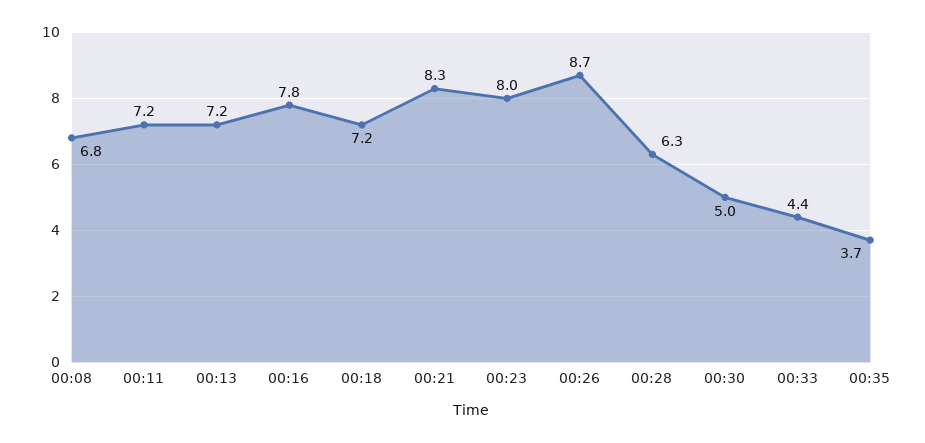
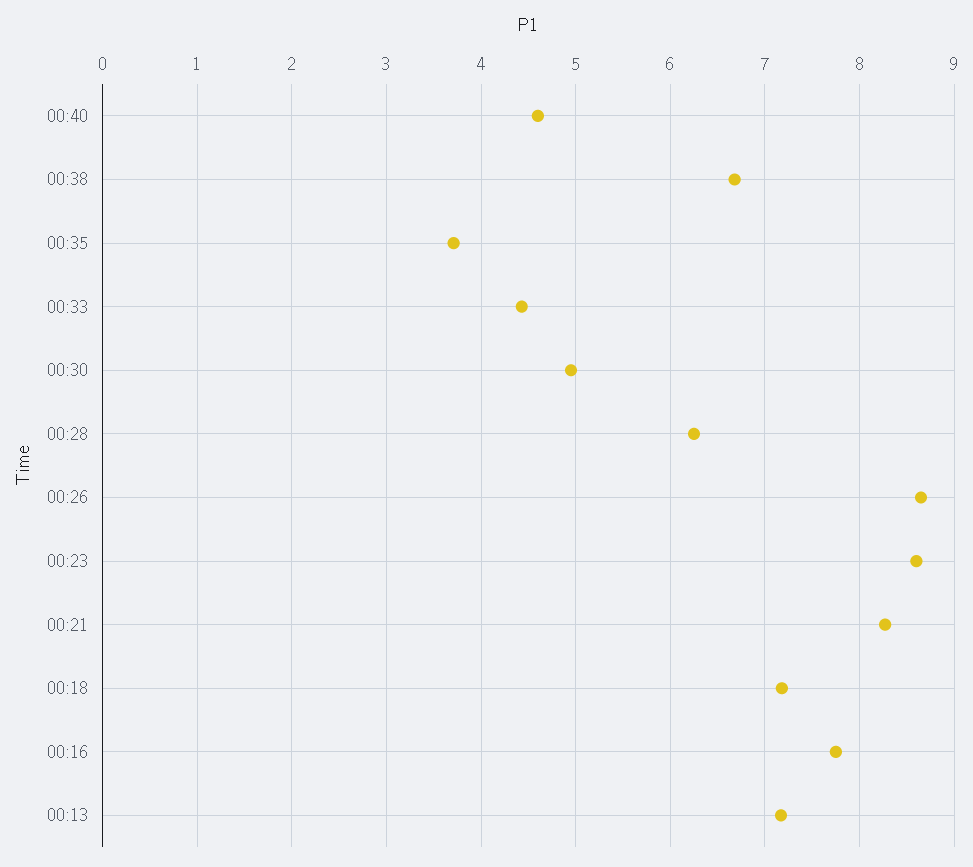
00:08: 6.8 -> none
00:11: 7.2 -> none
00:23: 8 -> 8.6
00:40: none -> 4.6
00:38: none -> 6.7

